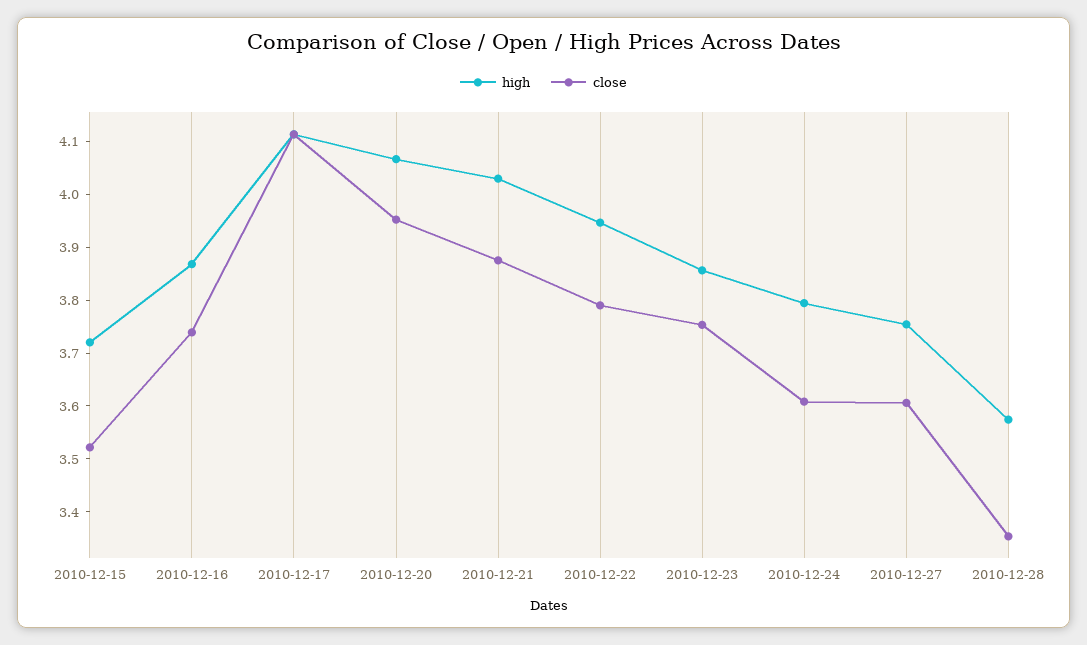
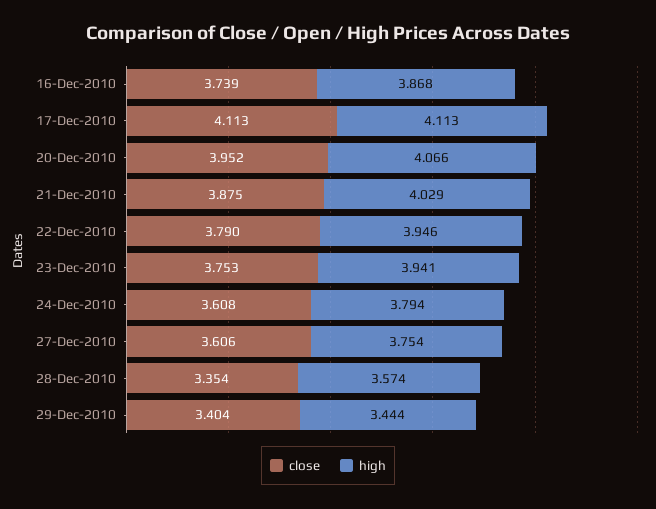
high, 2010-12-15: 3.72 -> none
close, 2010-12-15: 3.52 -> none
high, 2010-12-23: 3.86 -> 3.941
close, 29-Dec-2010: none -> 3.404
high, 29-Dec-2010: none -> 3.444

